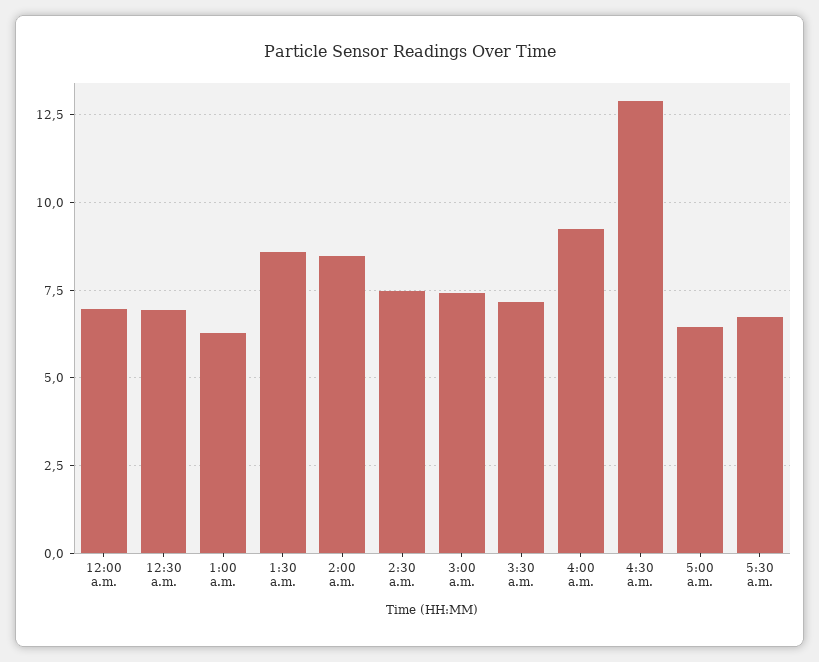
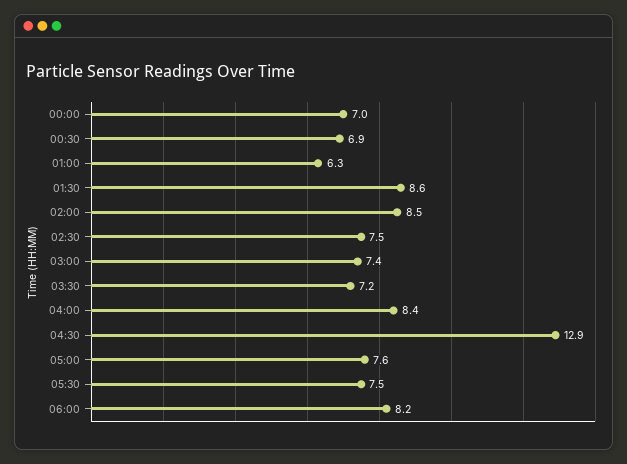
4:00 a.m.: 9.25 -> 8.4
5:00 a.m.: 6.5 -> 7.6
5:30 a.m.: 6.75 -> 7.5
06:00: none -> 8.2

